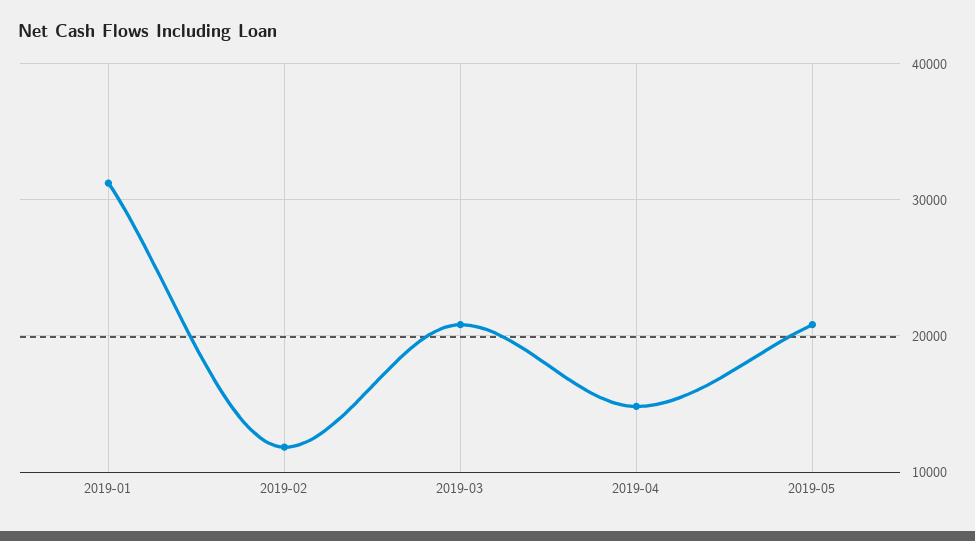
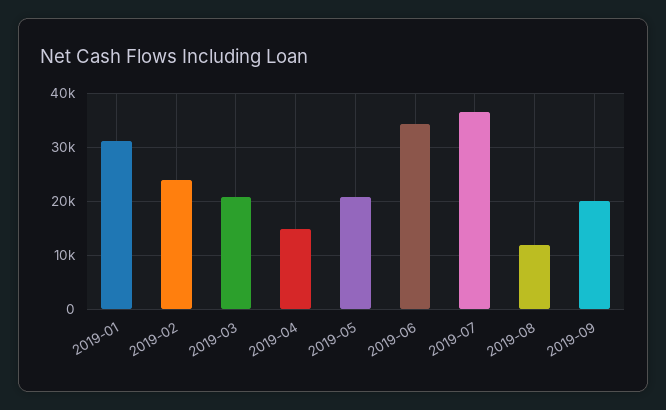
2019-02: 12000 -> 24000
2019-06: none -> 34000
2019-07: none -> 36000
2019-08: none -> 12000
2019-09: none -> 20000

